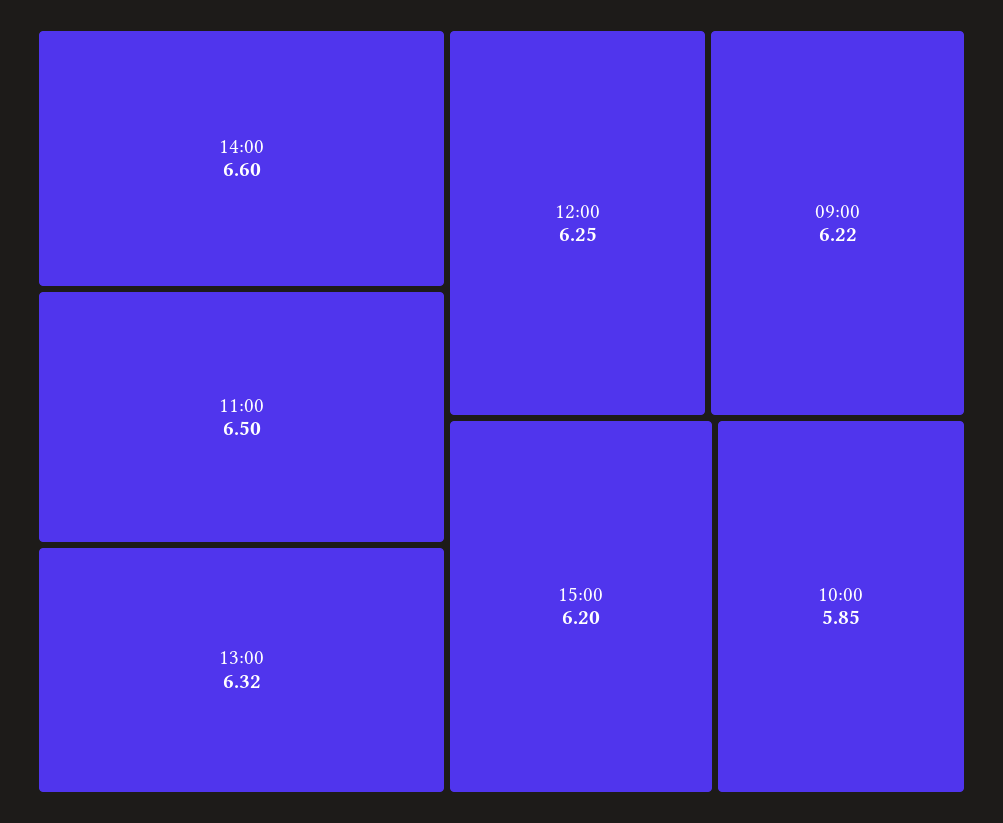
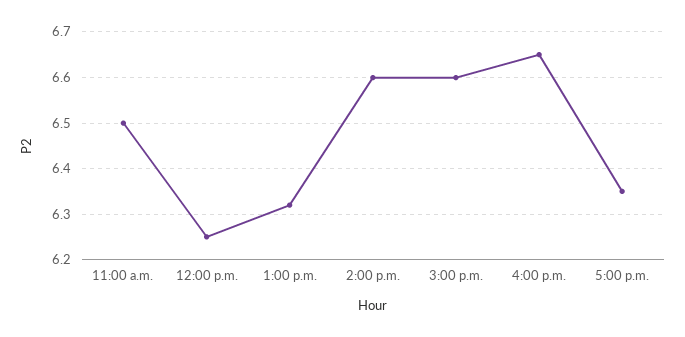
09:00: 6.22 -> none
15:00: 6.2 -> 6.6
10:00: 5.85 -> none
4:00 p.m.: none -> 6.65
5:00 p.m.: none -> 6.35

